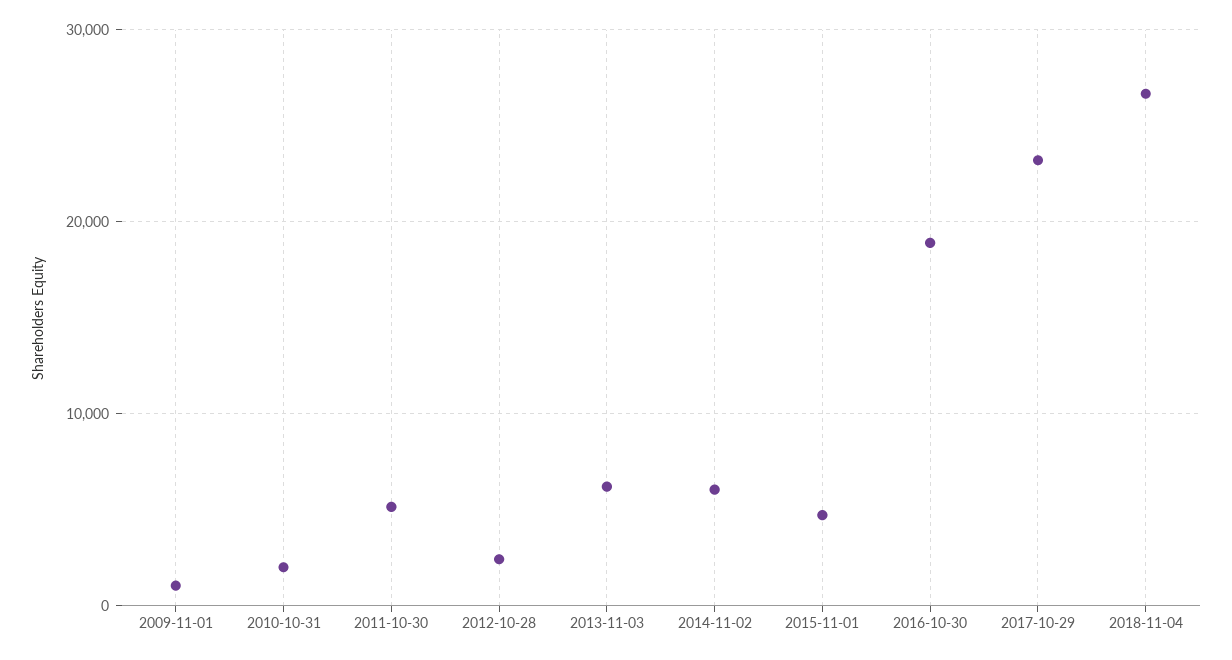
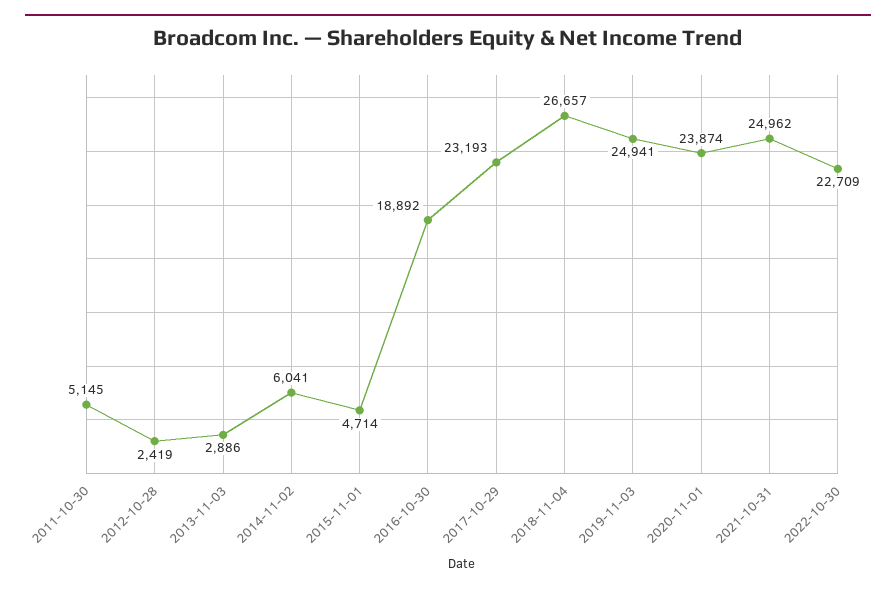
2009-11-01: 1000 -> none
2010-10-31: 2000 -> none
2013-11-03: 6000 -> 2886
2019-11-03: none -> 24941
2020-11-01: none -> 23874
2021-10-31: none -> 24962
2022-10-30: none -> 22709

